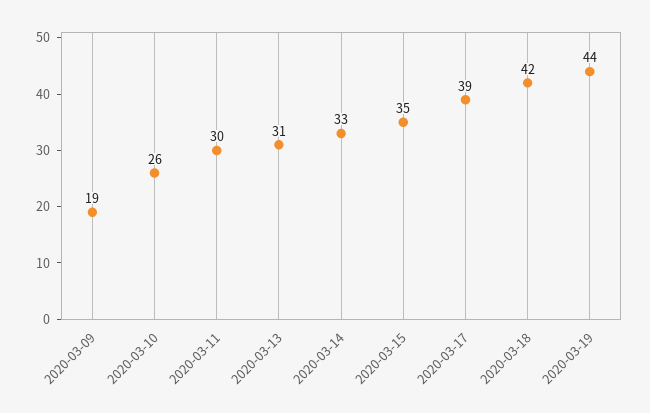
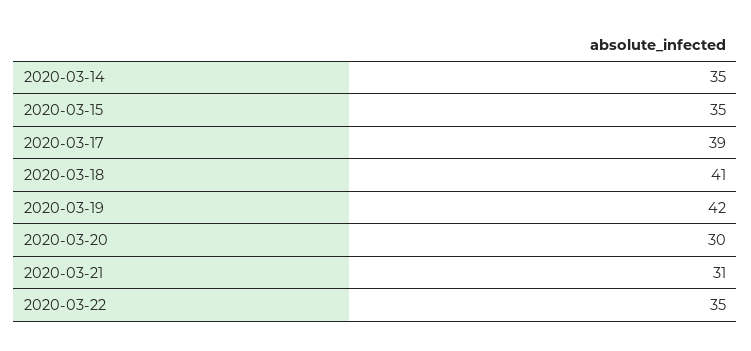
2020-03-09: 19 -> none
2020-03-10: 26 -> none
2020-03-11: 30 -> none
2020-03-13: 31 -> none
2020-03-14: 33 -> 35
2020-03-18: 42 -> 41
2020-03-19: 44 -> 42
2020-03-20: none -> 30
2020-03-21: none -> 31
2020-03-22: none -> 35

